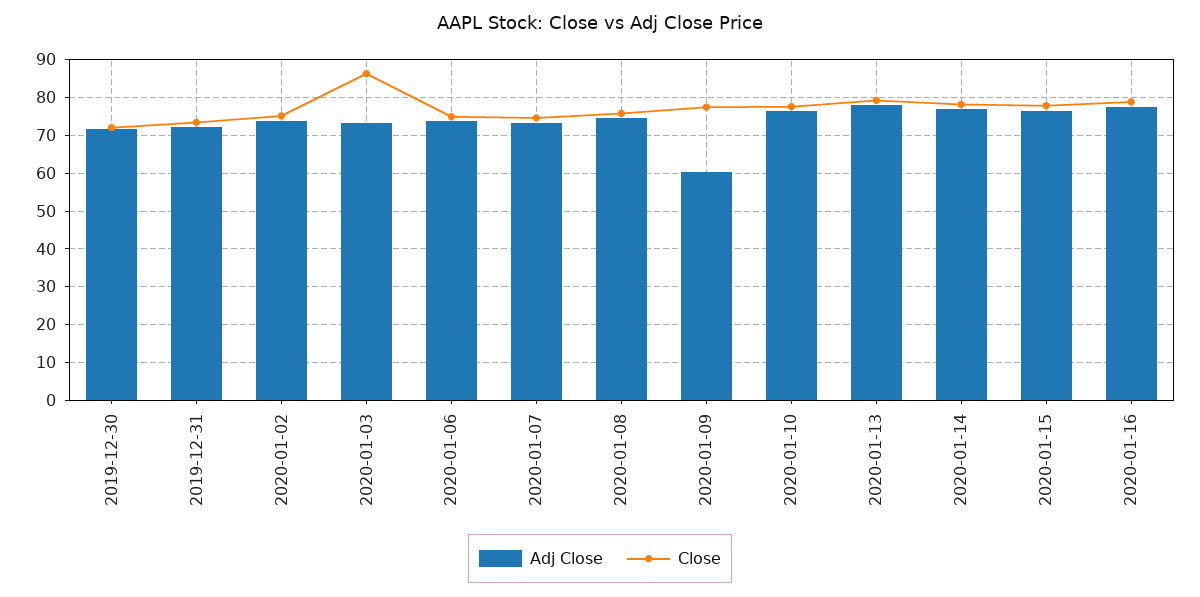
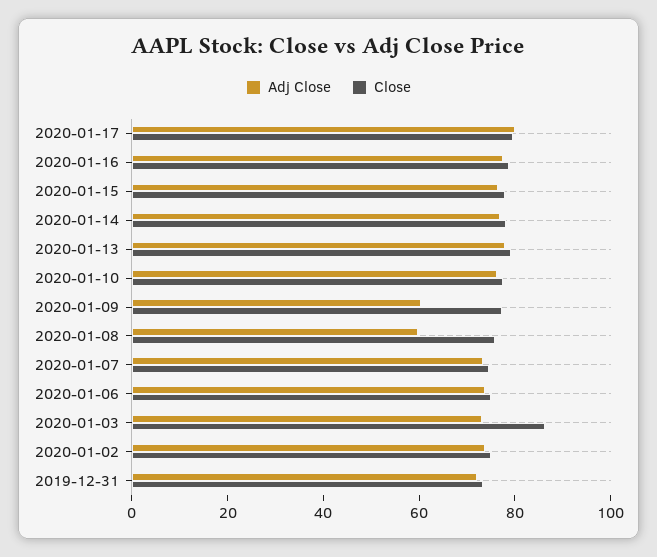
Adj Close, 2019-12-30: 72 -> none
Close, 2019-12-30: 72 -> none
Adj Close, 2020-01-08: 74 -> 60
Adj Close, 2020-01-17: none -> 80
Close, 2020-01-17: none -> 80

